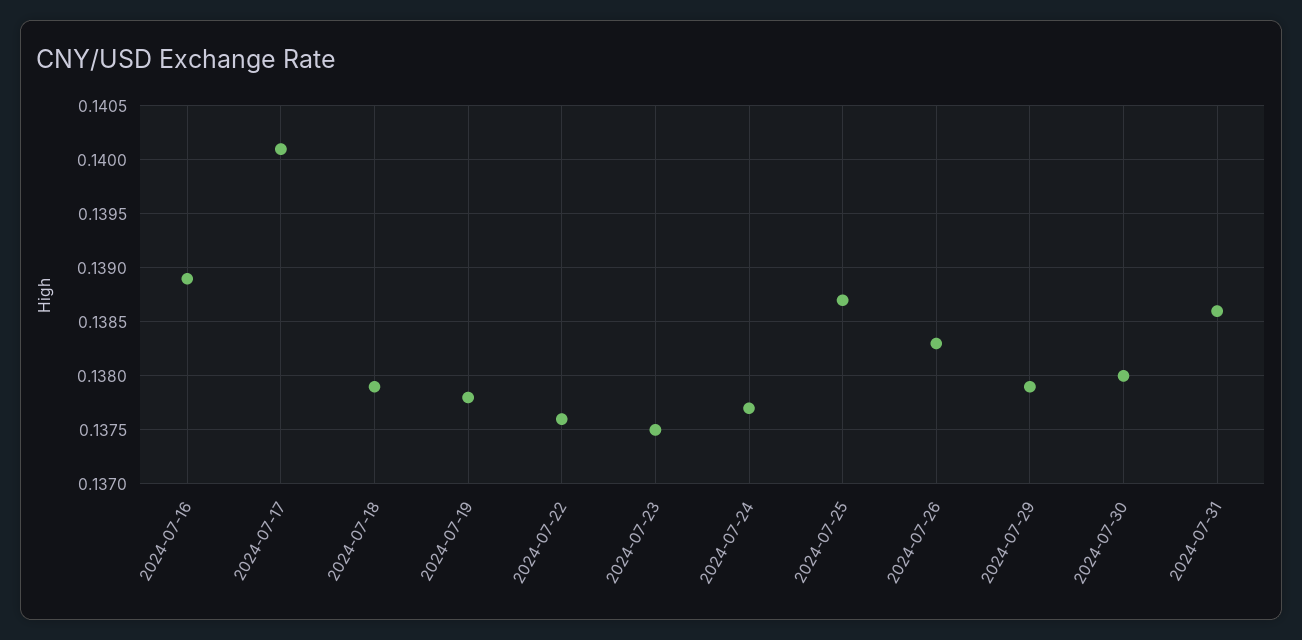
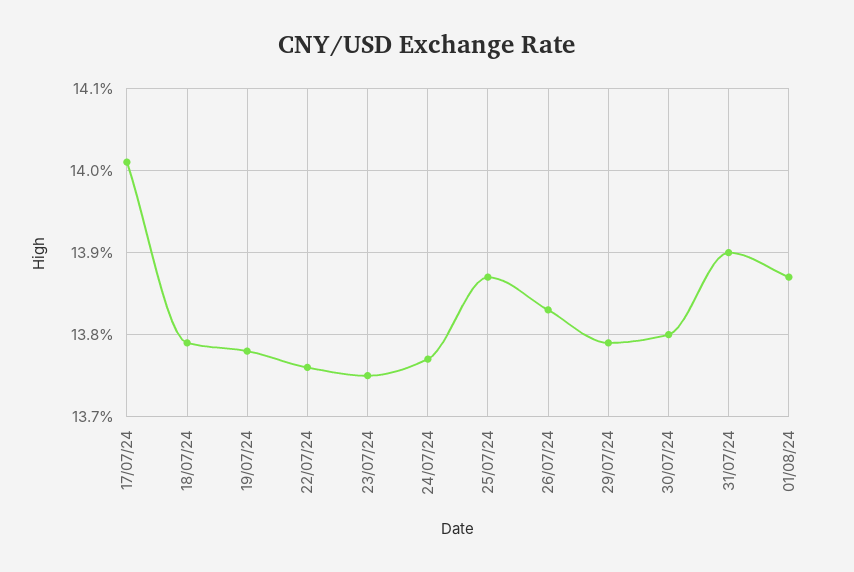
2024-07-16: 0.1389 -> none
2024-07-31: 0.1386 -> 0.139
01/08/24: none -> 0.1387

